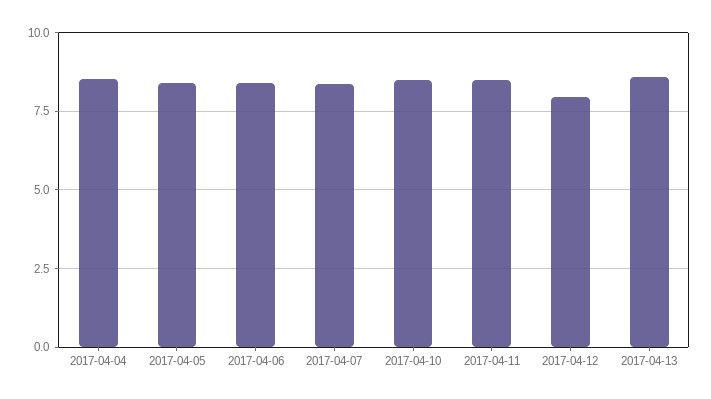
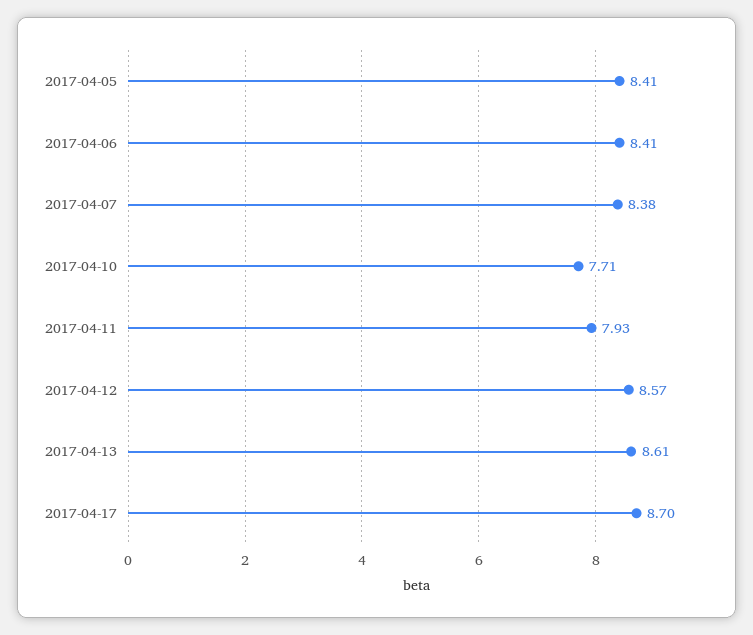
2017-04-04: 8.5 -> none
2017-04-10: 8.5 -> 7.71
2017-04-11: 8.5 -> 7.93
2017-04-12: 8 -> 8.57
2017-04-17: none -> 8.7

